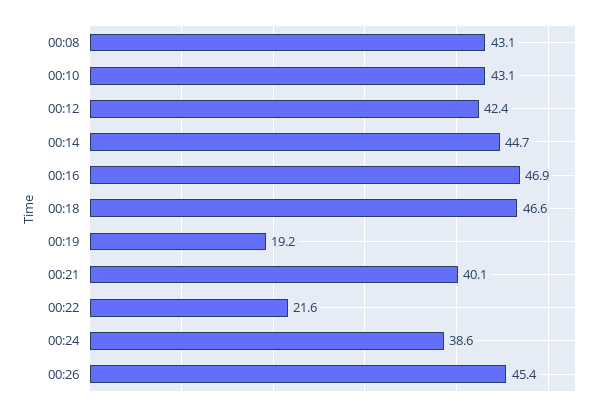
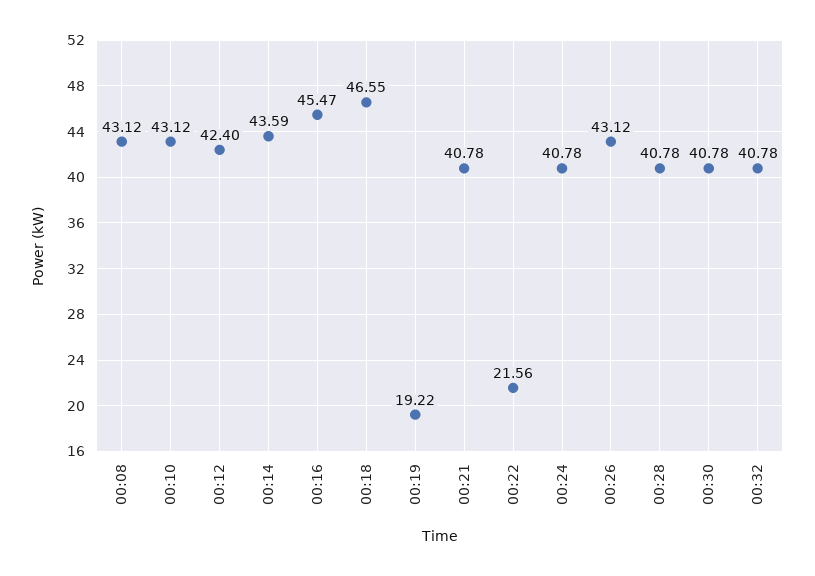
00:14: 44.7 -> 43.59
00:16: 46.9 -> 45.47
00:21: 40.1 -> 40.78
00:24: 38.6 -> 40.78
00:26: 45.4 -> 43.12
00:28: none -> 40.78
00:30: none -> 40.78
00:32: none -> 40.78

